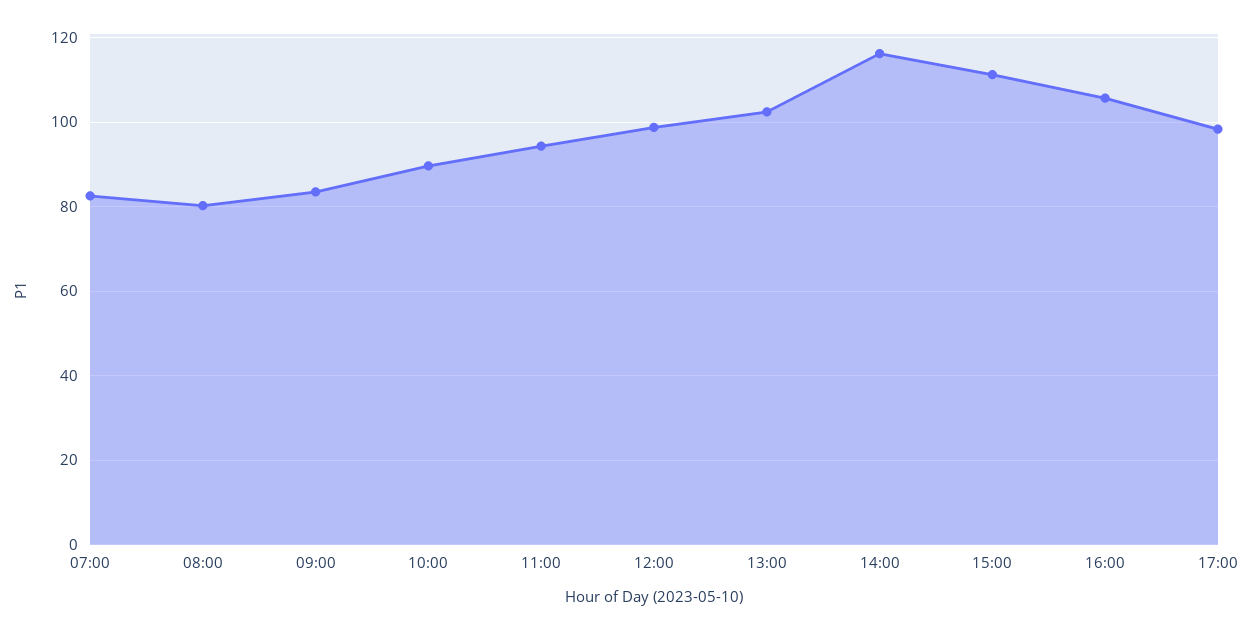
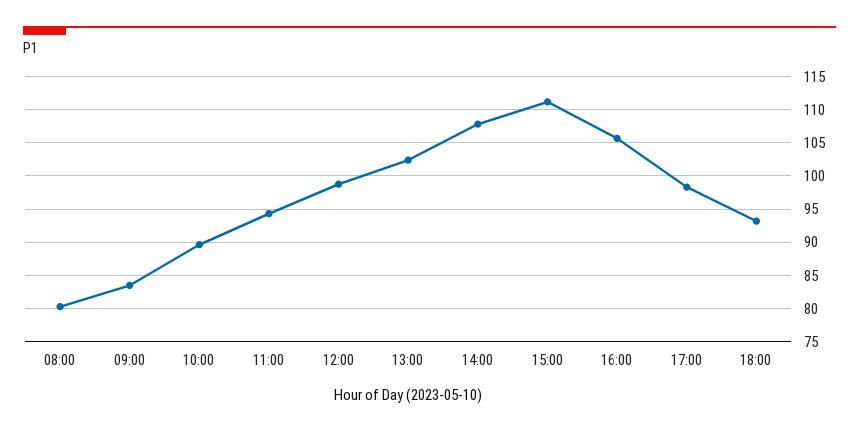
07:00: 82 -> none
14:00: 116 -> 108
18:00: none -> 93

